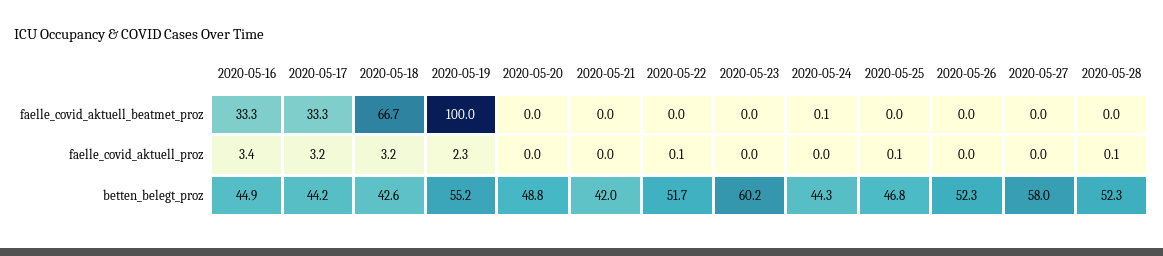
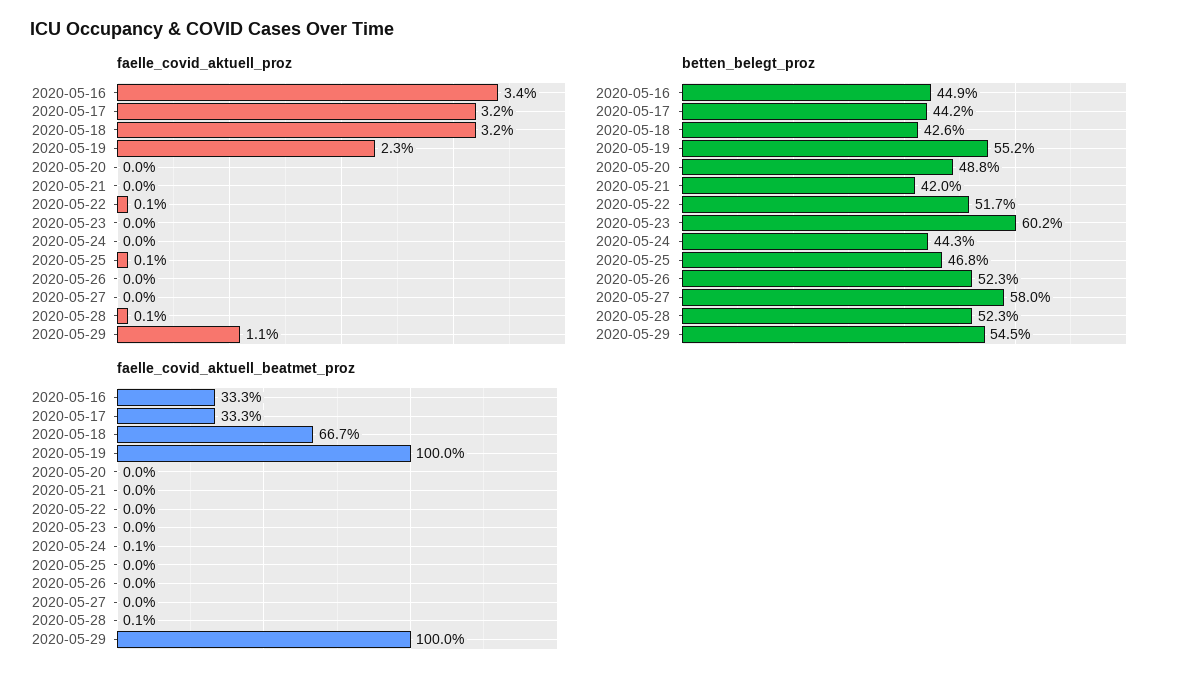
faelle_covid_aktuell_beatmet_proz, 2020-05-28: 0 -> 0.1
faelle_covid_aktuell_proz, 2020-05-29: none -> 1.1
betten_belegt_proz, 2020-05-29: none -> 54.5
faelle_covid_aktuell_beatmet_proz, 2020-05-29: none -> 100

